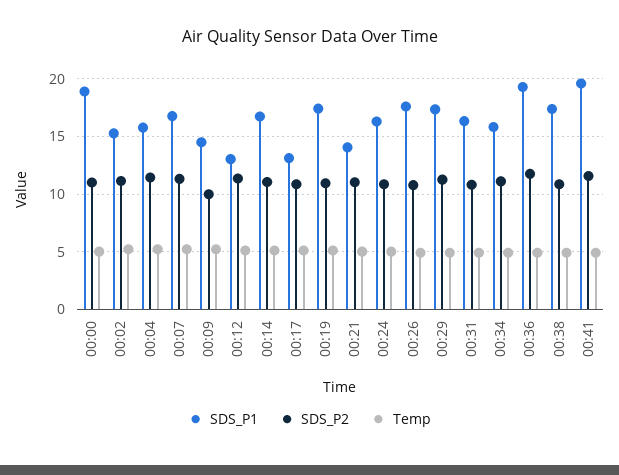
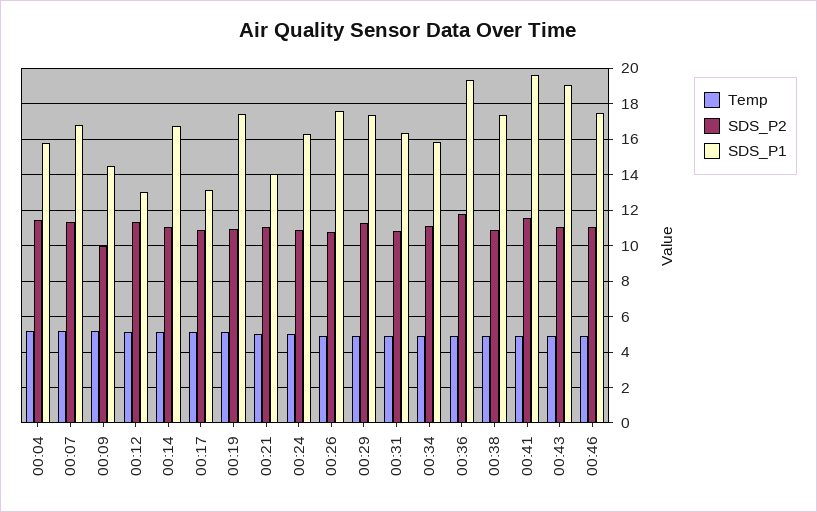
SDS_P1, 00:00: 19 -> none
SDS_P2, 00:00: 11 -> none
Temp, 00:00: 5 -> none
SDS_P1, 00:02: 15 -> none
SDS_P2, 00:02: 11 -> none
Temp, 00:02: 5 -> none
Temp, 00:43: none -> 5
SDS_P2, 00:43: none -> 11
SDS_P1, 00:43: none -> 19
Temp, 00:46: none -> 5
SDS_P2, 00:46: none -> 11
SDS_P1, 00:46: none -> 17.5

